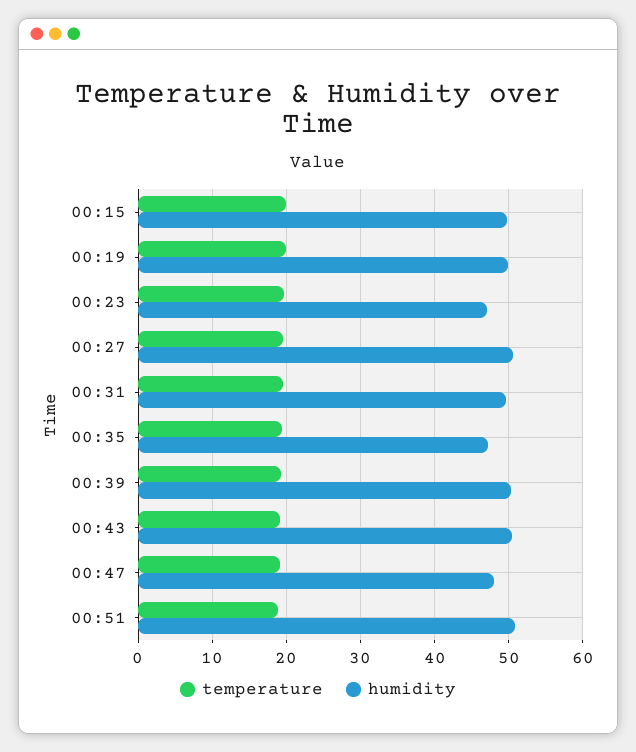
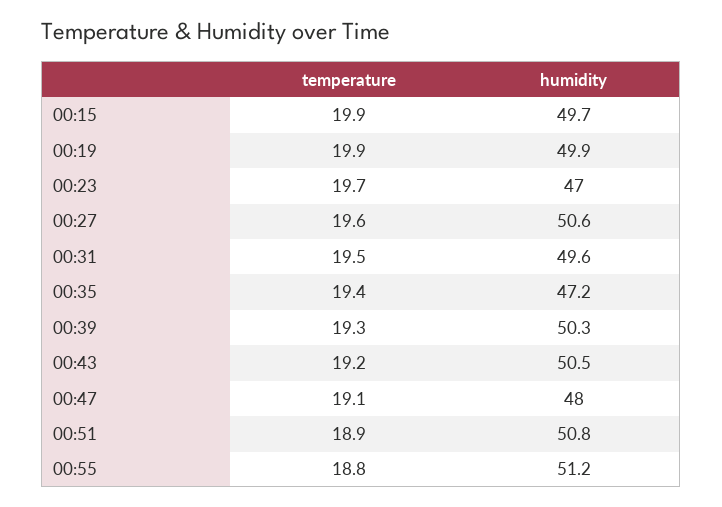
temperature, 00:55: none -> 18.8
humidity, 00:55: none -> 51.2

